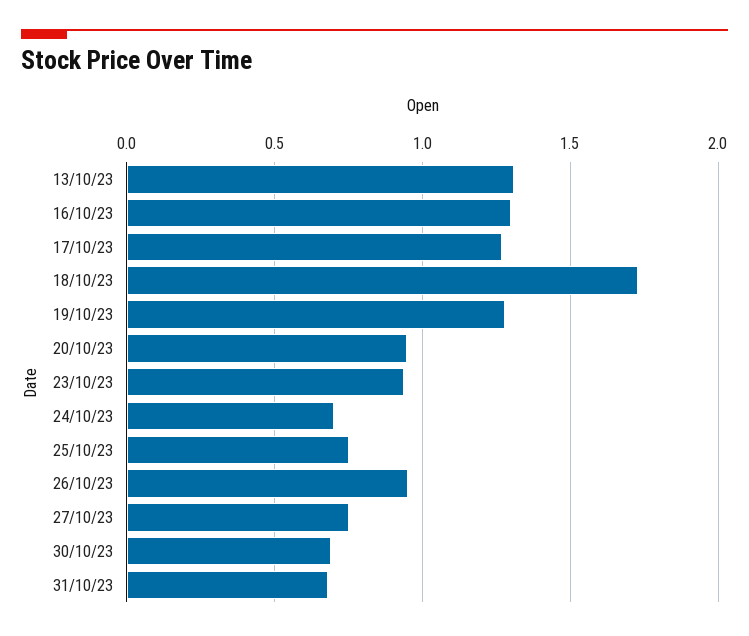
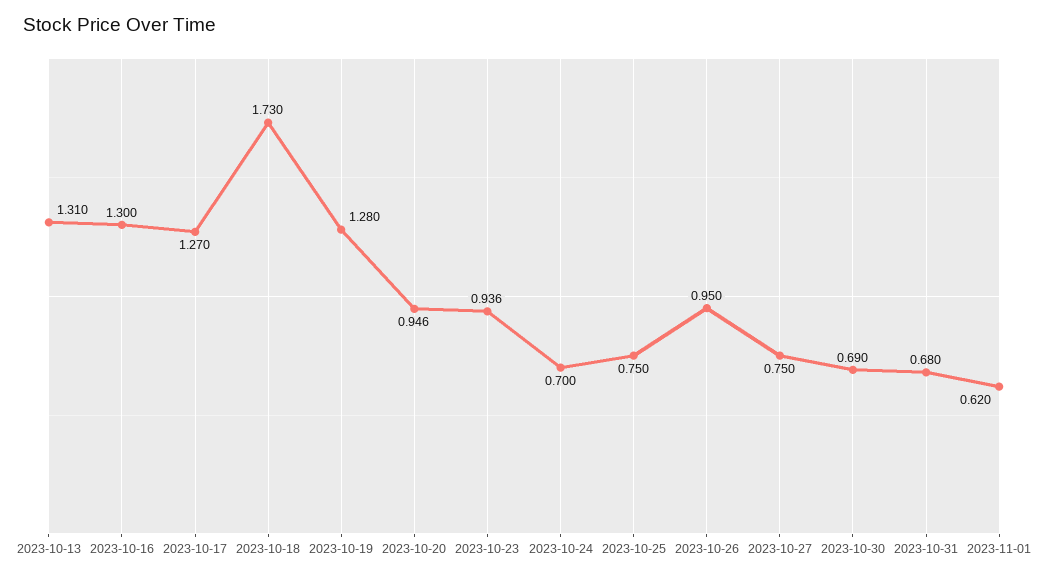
2023-11-01: none -> 0.62

